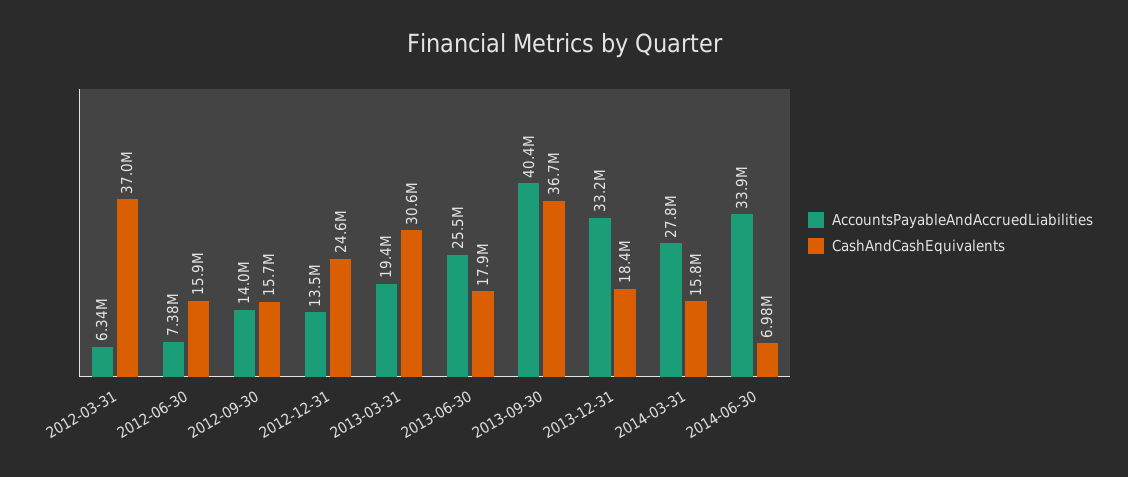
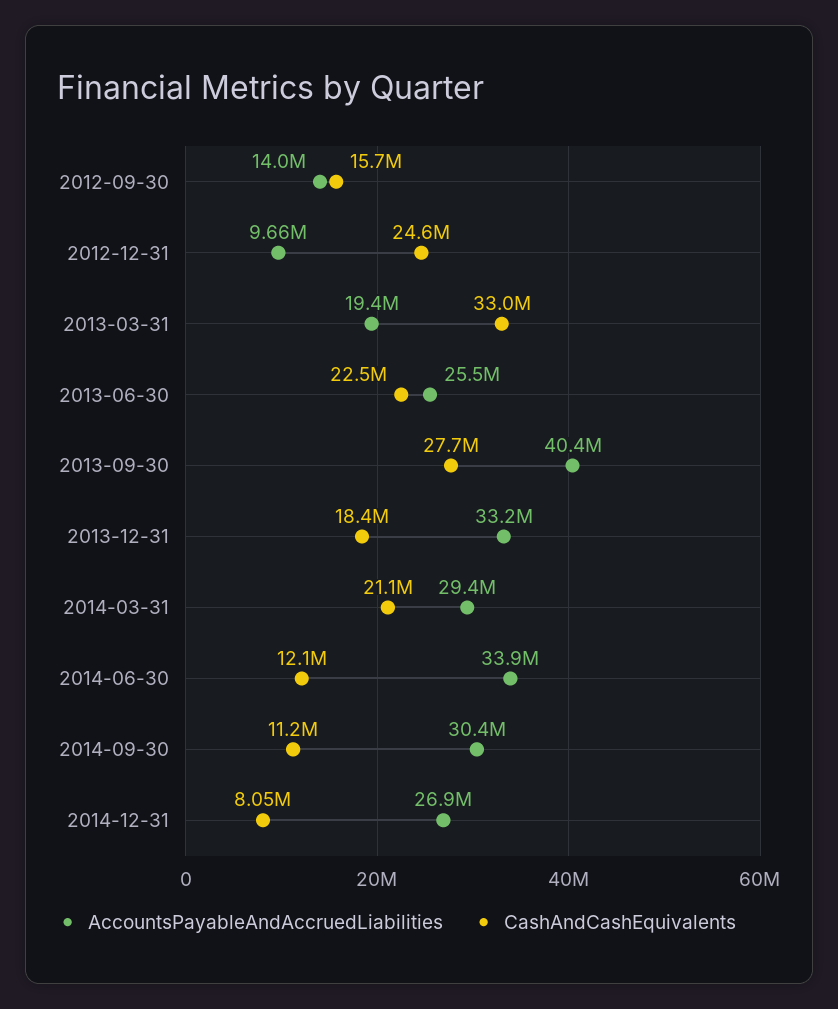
AccountsPayableAndAccruedLiabilities, 2012-03-31: 6340000 -> none
CashAndCashEquivalents, 2012-03-31: 37000000 -> none
AccountsPayableAndAccruedLiabilities, 2012-06-30: 7380000 -> none
CashAndCashEquivalents, 2012-06-30: 15900000 -> none
AccountsPayableAndAccruedLiabilities, 2012-12-31: 13500000 -> 9660000
CashAndCashEquivalents, 2013-03-31: 30600000 -> 33000000
CashAndCashEquivalents, 2013-06-30: 17900000 -> 22500000
CashAndCashEquivalents, 2013-09-30: 36700000 -> 27700000
AccountsPayableAndAccruedLiabilities, 2014-03-31: 27800000 -> 29400000
CashAndCashEquivalents, 2014-03-31: 15800000 -> 21100000
CashAndCashEquivalents, 2014-06-30: 6980000 -> 12100000
AccountsPayableAndAccruedLiabilities, 2014-09-30: none -> 30400000
CashAndCashEquivalents, 2014-09-30: none -> 11200000
AccountsPayableAndAccruedLiabilities, 2014-12-31: none -> 26900000
CashAndCashEquivalents, 2014-12-31: none -> 8050000

